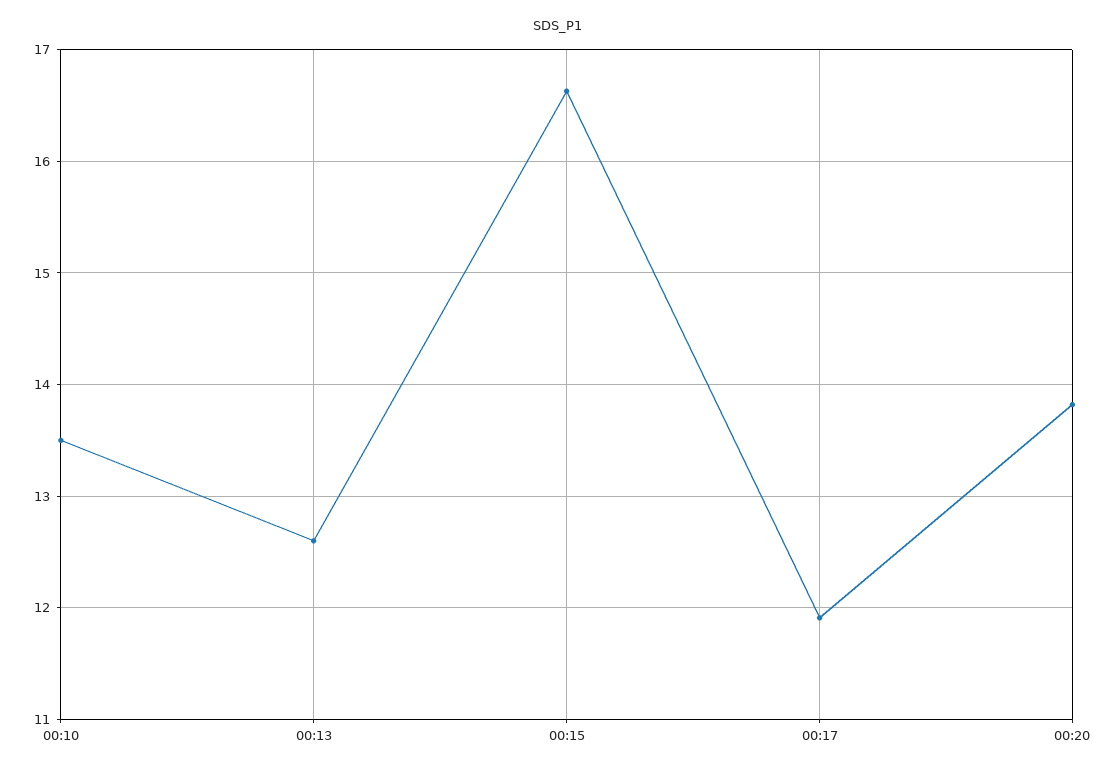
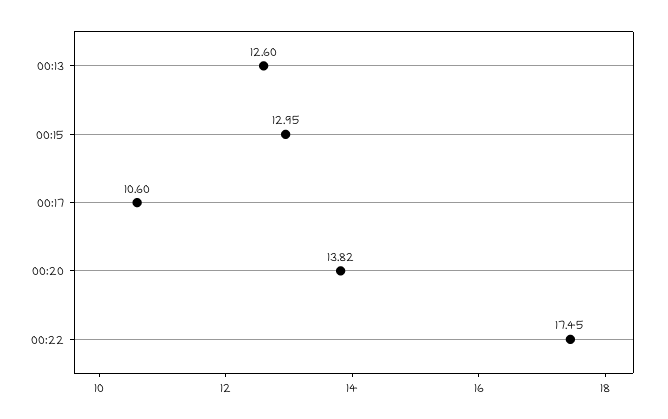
00:10: 13.5 -> none
00:15: 16.6 -> 12.95
00:17: 11.9 -> 10.6
00:22: none -> 17.45

